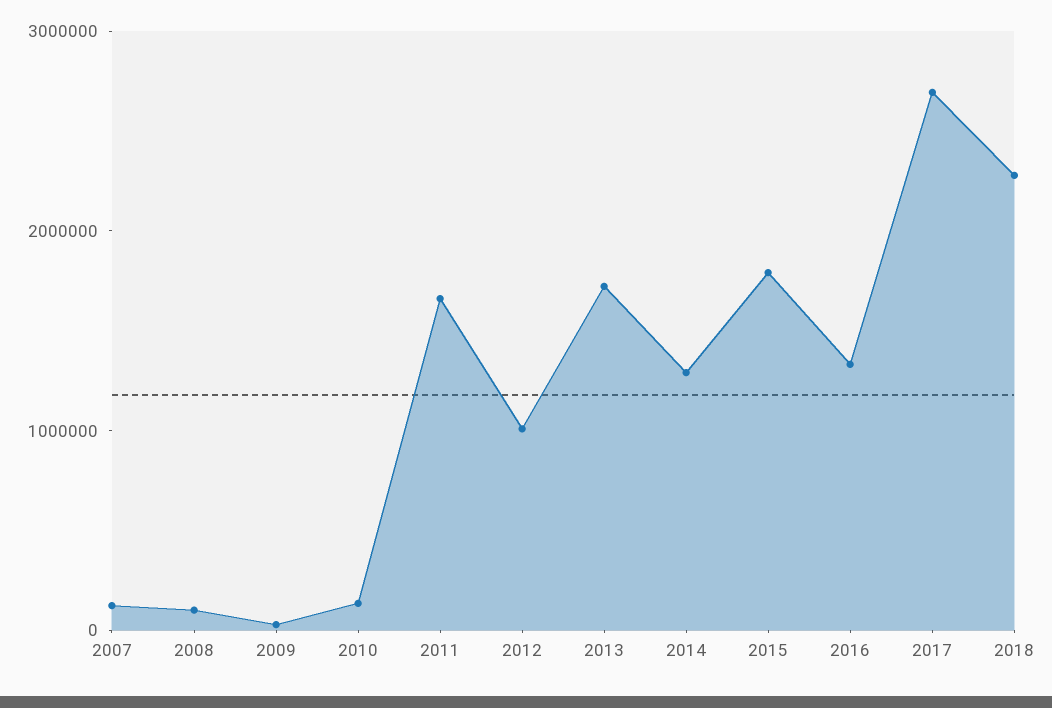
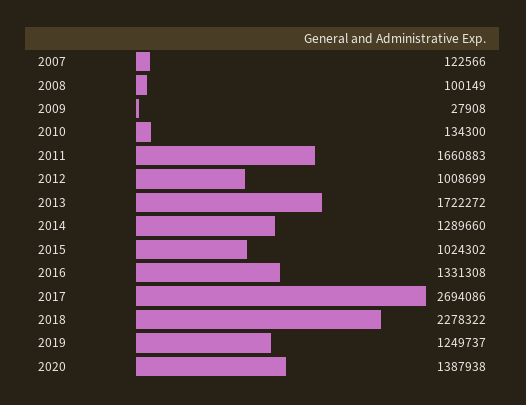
2015: 1800000 -> 1024302
2019: none -> 1249737
2020: none -> 1387938

